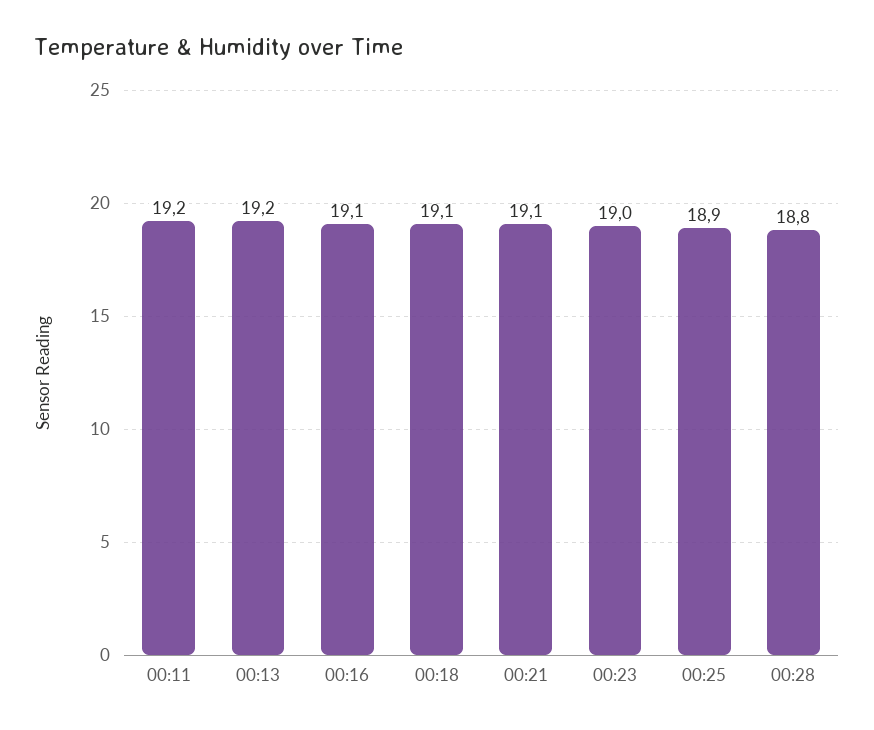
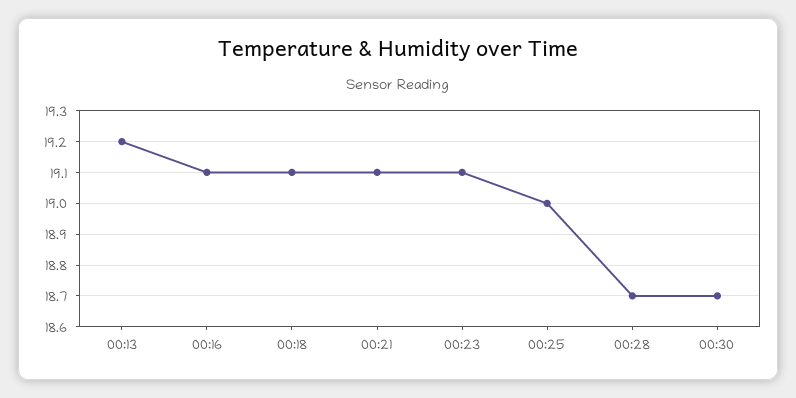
00:11: 19.2 -> none
00:23: 19 -> 19.1
00:25: 18.9 -> 19
00:28: 18.8 -> 18.7
00:30: none -> 18.7

